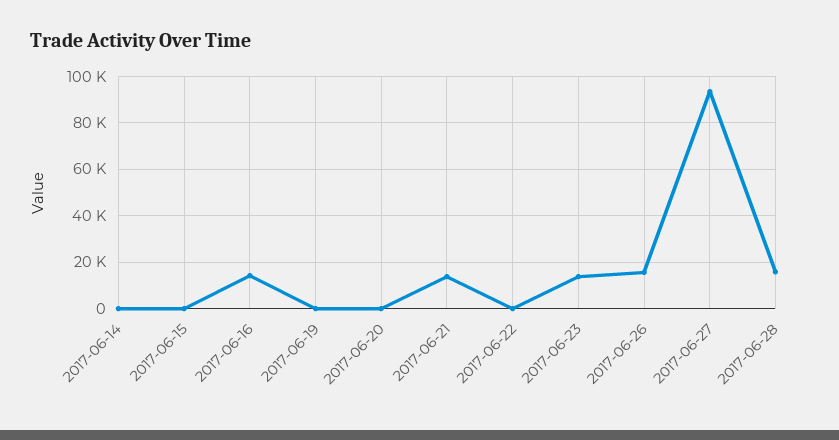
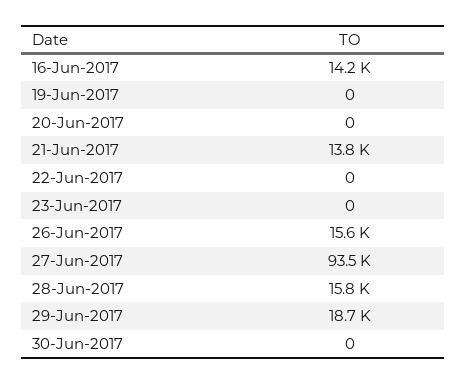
2017-06-14: 0 -> none
2017-06-15: 0 -> none
2017-06-23: 15000 -> 0
29-Jun-2017: none -> 18700
30-Jun-2017: none -> 0

